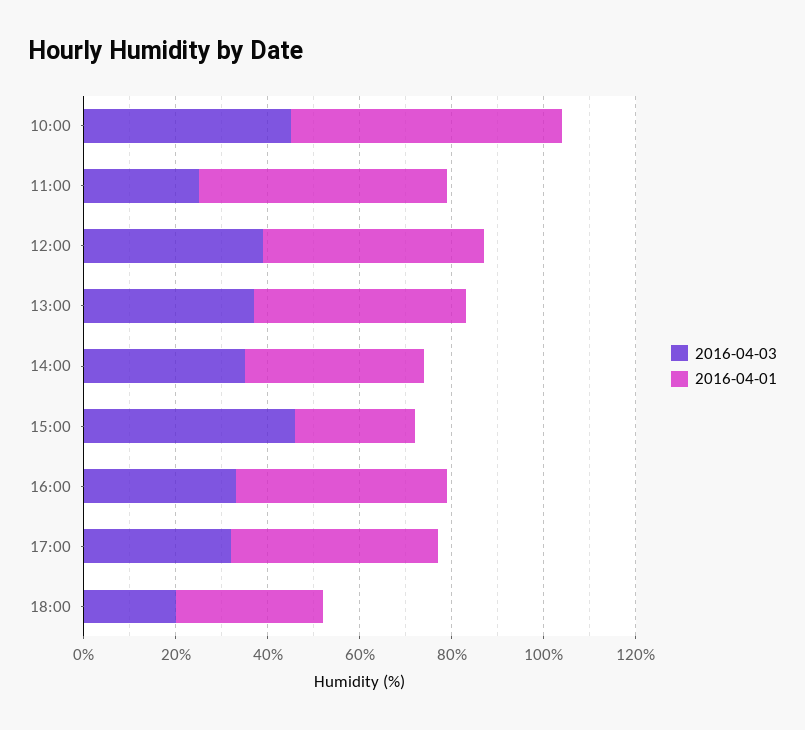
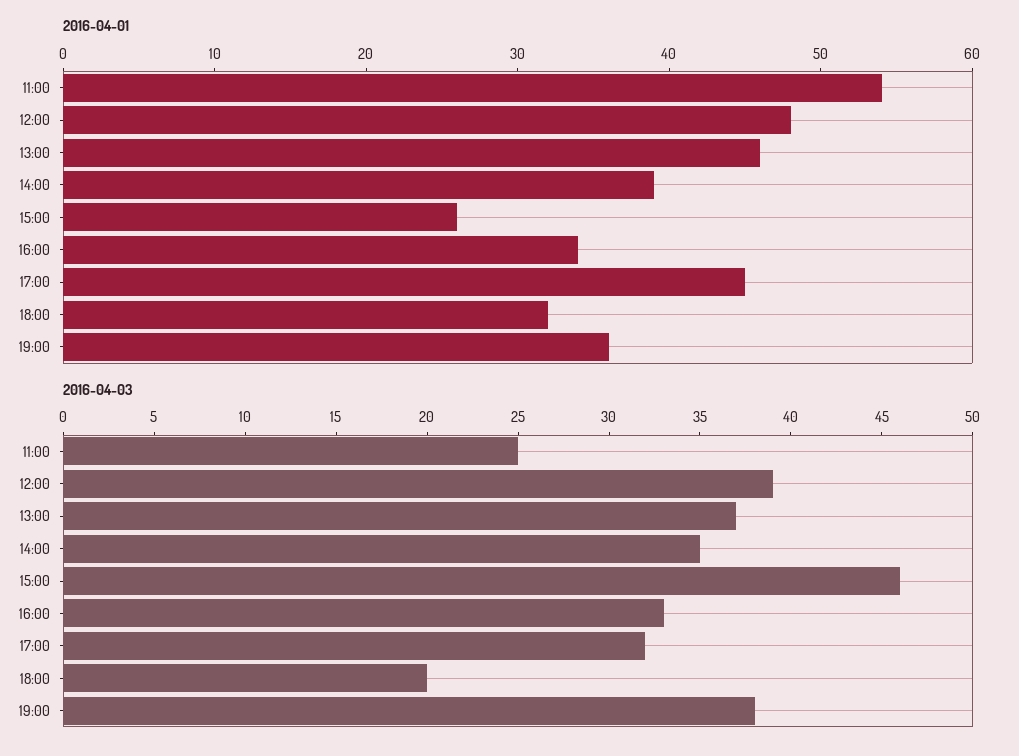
2016-04-03, 10:00: 45 -> none
2016-04-01, 10:00: 60 -> none
2016-04-01, 16:00: 45 -> 34
2016-04-01, 19:00: none -> 36
2016-04-03, 19:00: none -> 38

